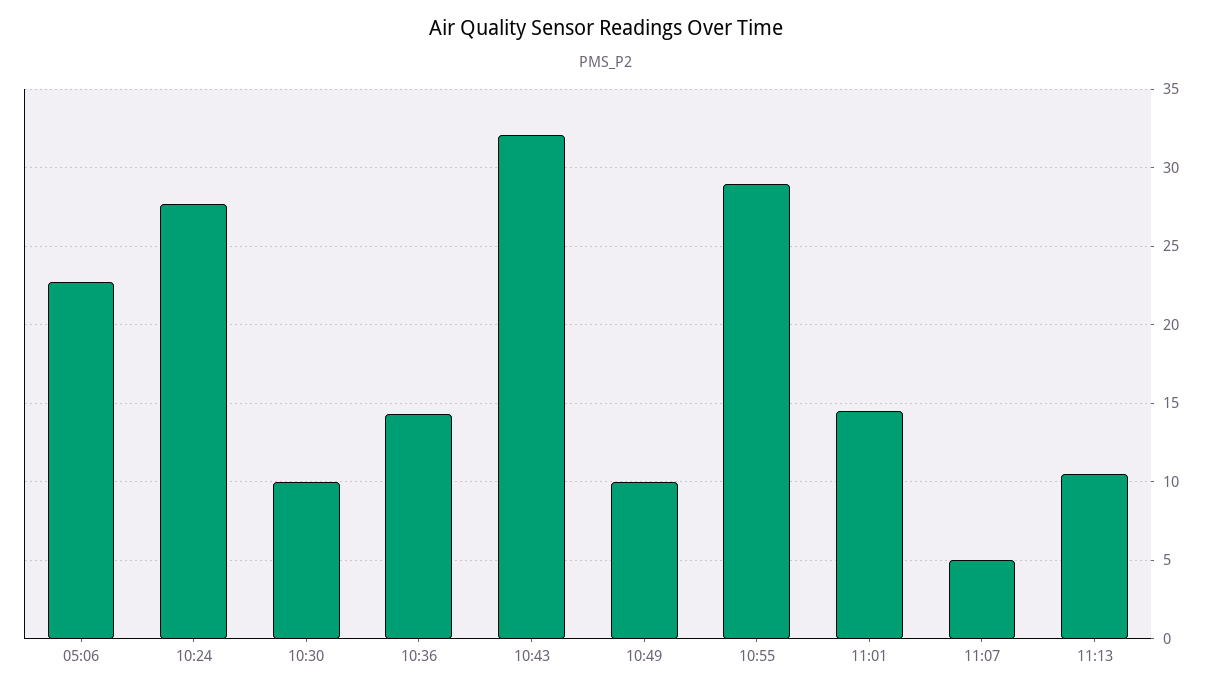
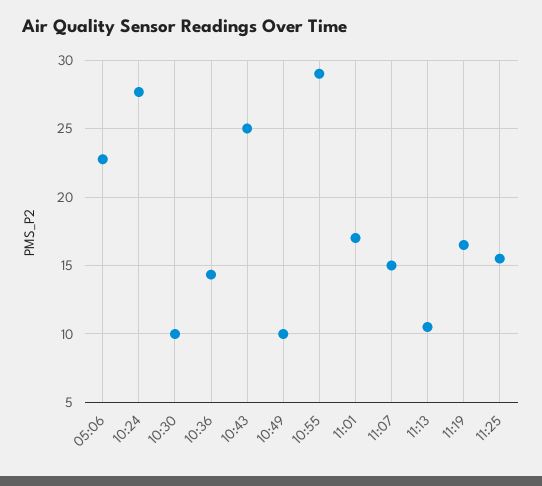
10:43: 32 -> 25
11:01: 14.5 -> 17
11:07: 5 -> 15
11:19: none -> 16.5
11:25: none -> 15.5

